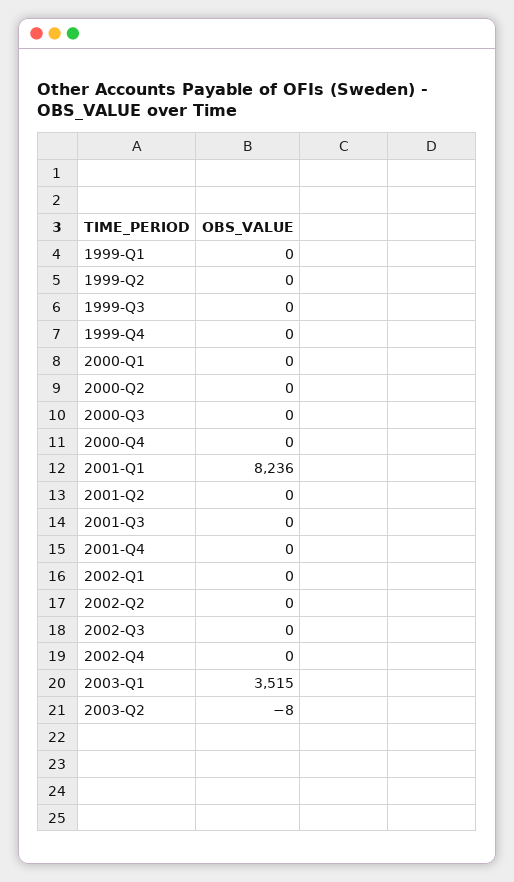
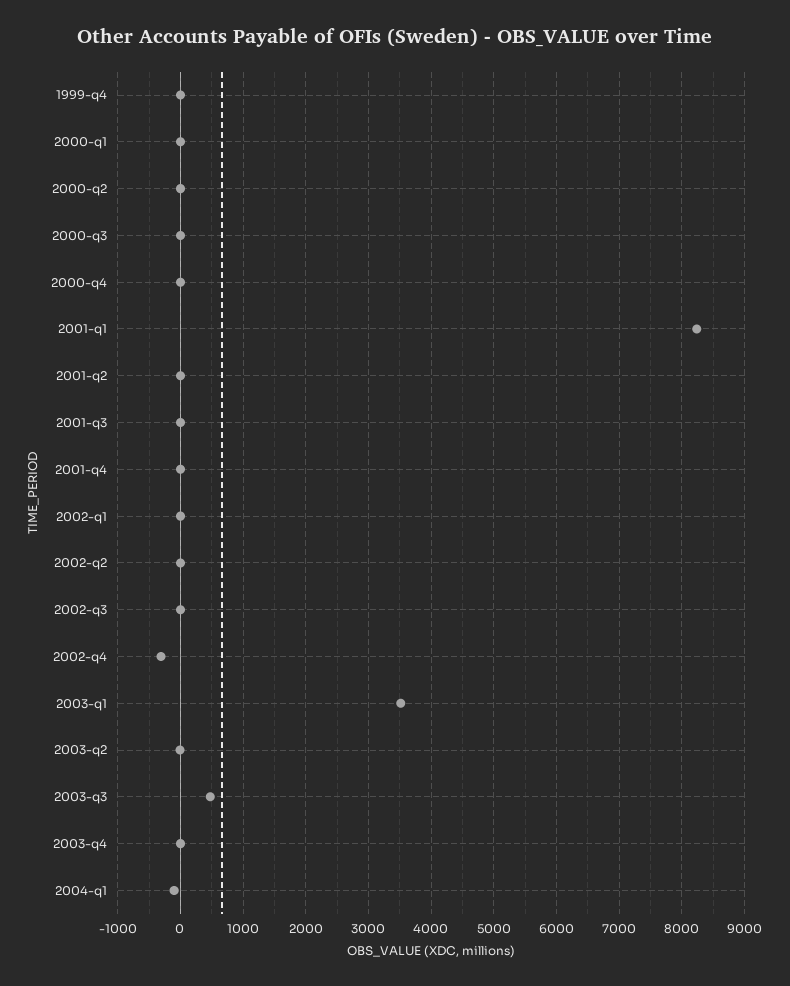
1999-Q1: 0 -> none
1999-Q2: 0 -> none
1999-Q3: 0 -> none
2002-Q4: 0 -> -300
2003-q3: none -> 500
2003-q4: none -> 0
2004-q1: none -> -100

